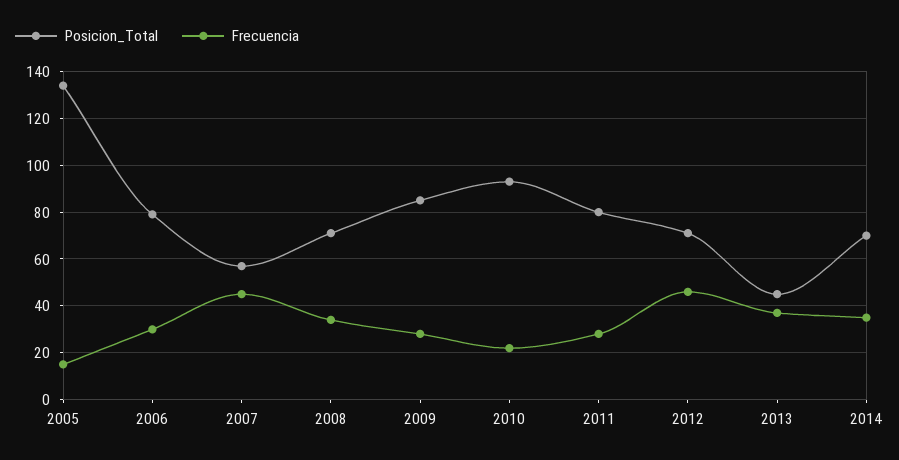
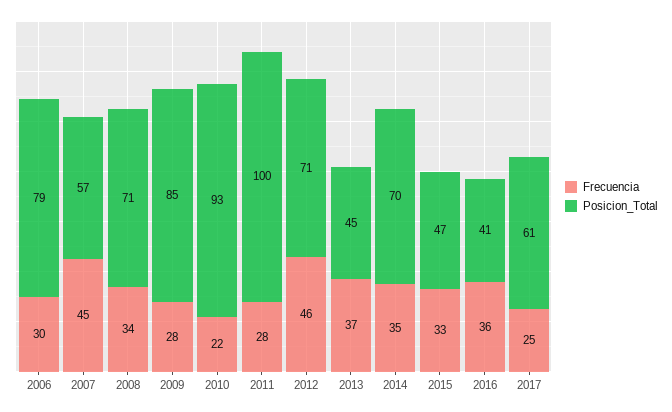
Posicion_Total, 2005: 135 -> none
Frecuencia, 2005: 15 -> none
Posicion_Total, 2011: 80 -> 100
Frecuencia, 2015: none -> 33
Posicion_Total, 2015: none -> 47
Frecuencia, 2016: none -> 36
Posicion_Total, 2016: none -> 41
Frecuencia, 2017: none -> 25
Posicion_Total, 2017: none -> 61

